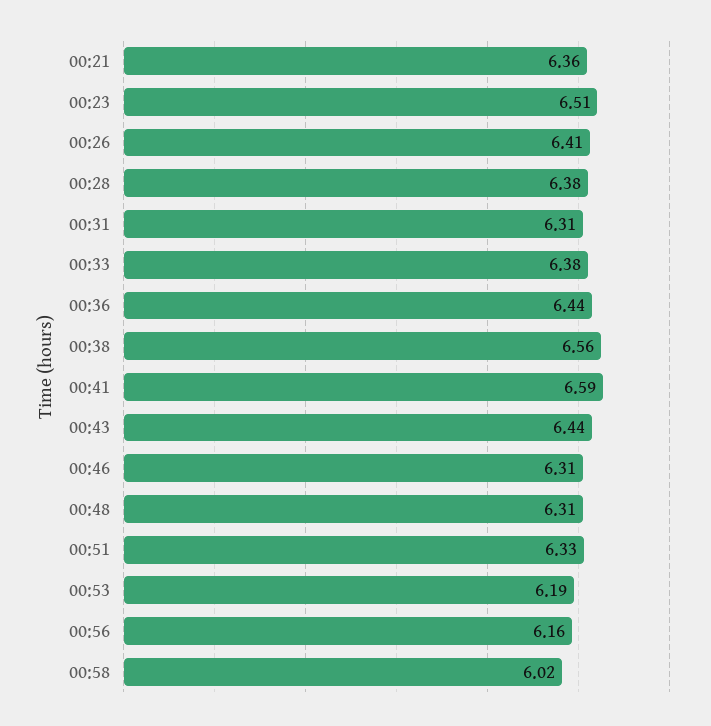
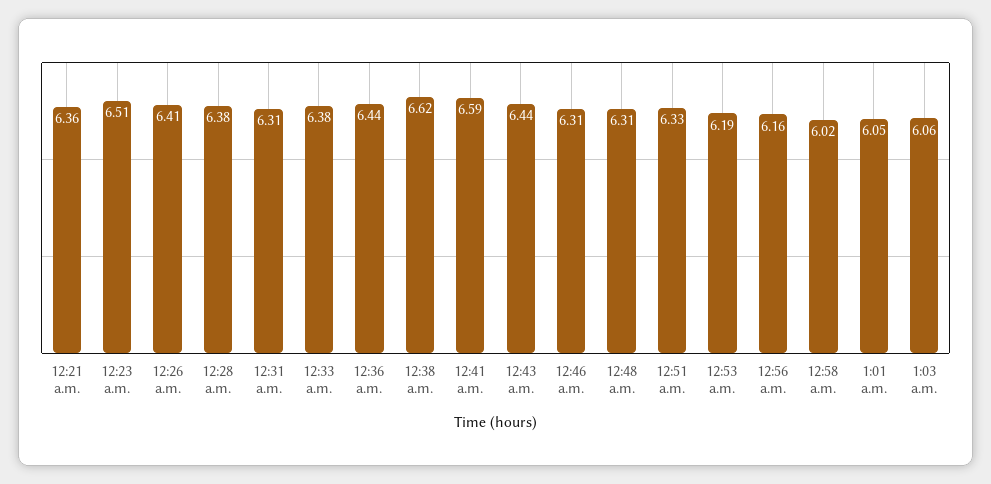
00:38: 6.56 -> 6.62
1:01 a.m.: none -> 6.05
1:03 a.m.: none -> 6.06

